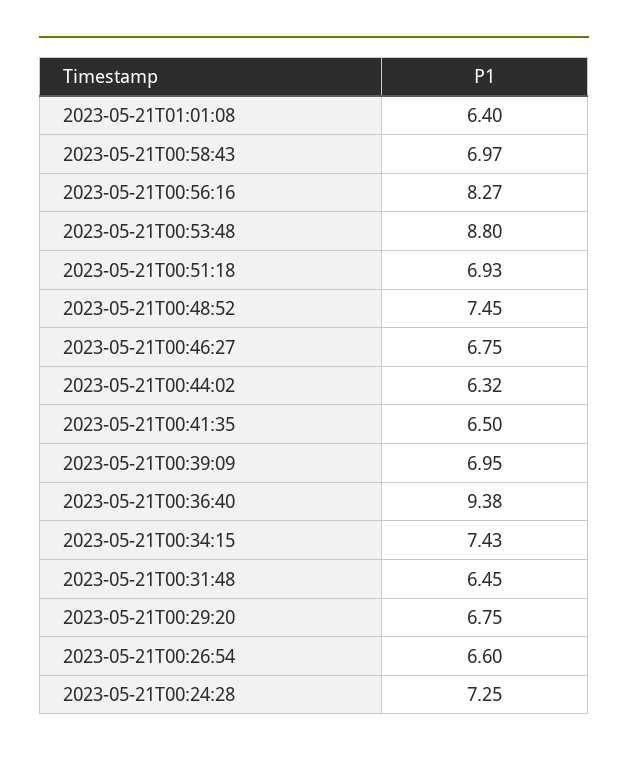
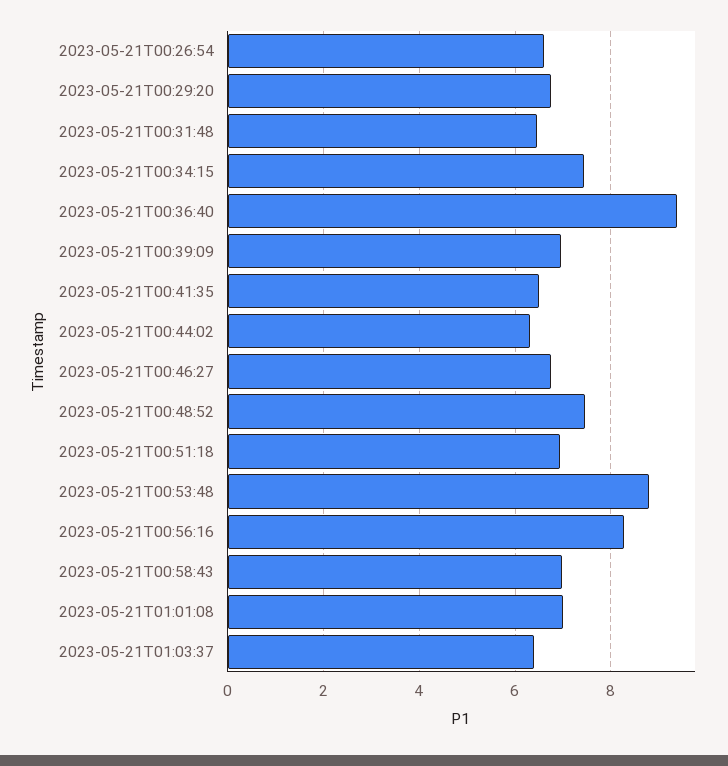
2023-05-21T01:01:08: 6.4 -> 7
2023-05-21T00:24:28: 7.25 -> none
2023-05-21T01:03:37: none -> 6.4

